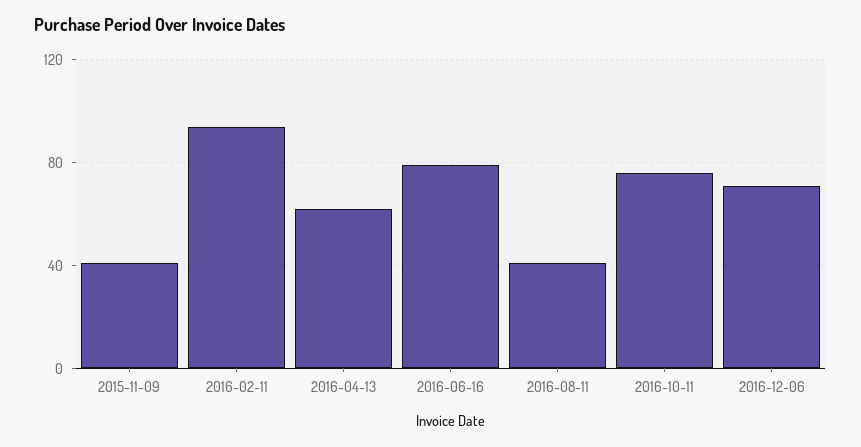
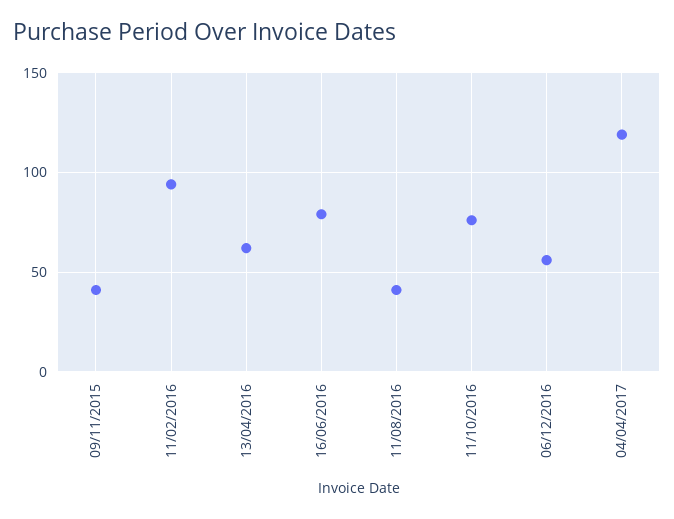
2016-12-06: 70 -> 55
04/04/2017: none -> 120

